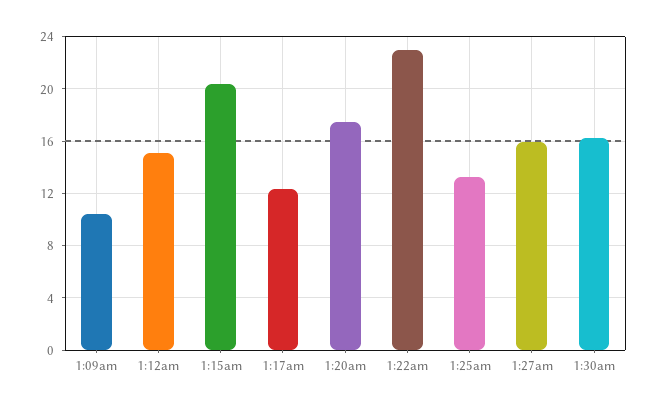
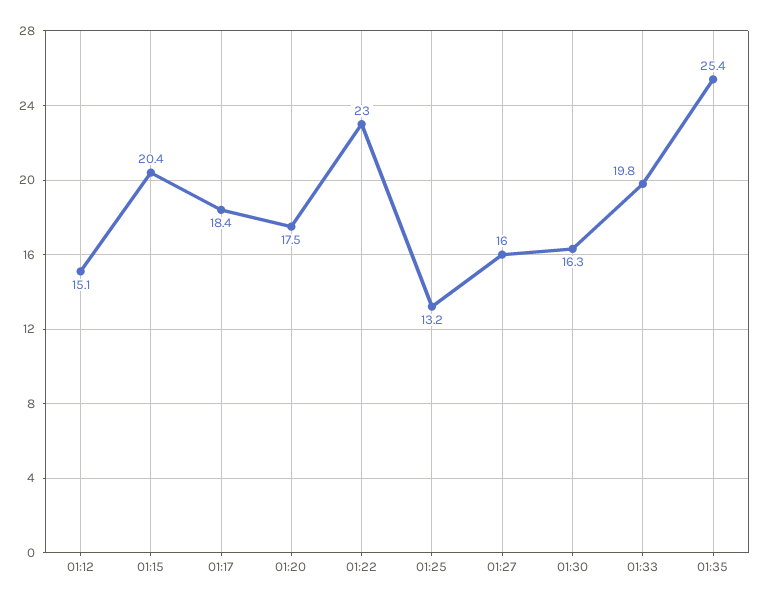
1:09am: 10.5 -> none
1:17am: 12.5 -> 18.4
01:33: none -> 19.8
01:35: none -> 25.4

